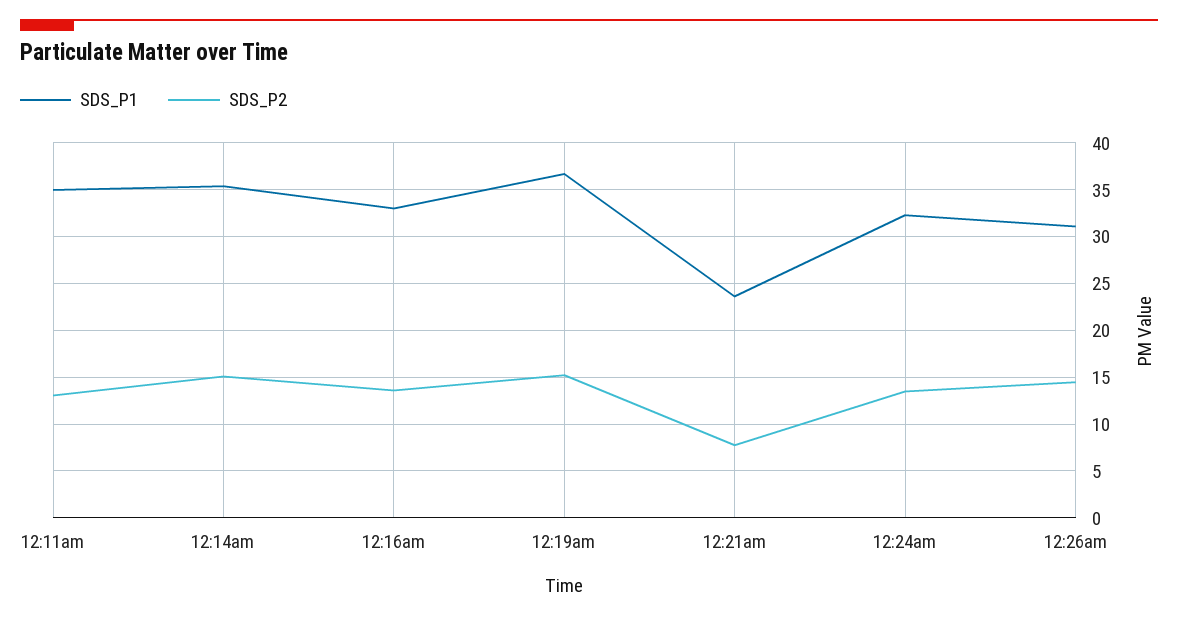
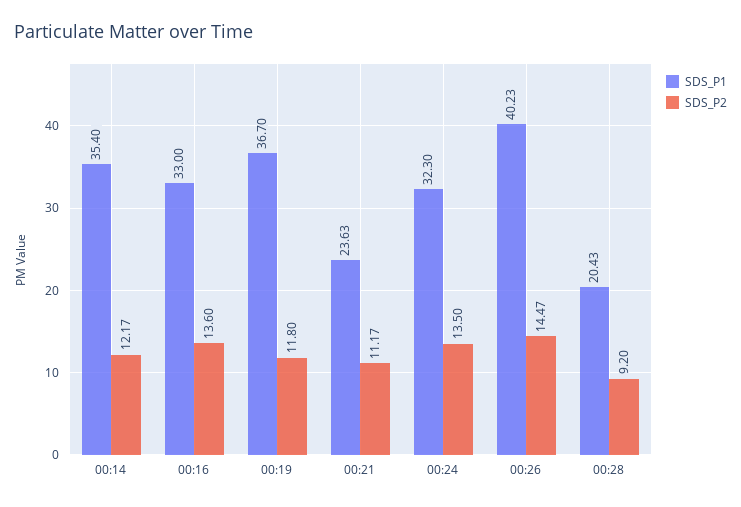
SDS_P1, 12:11am: 35 -> none
SDS_P2, 12:11am: 13 -> none
SDS_P2, 12:14am: 15 -> 12.17
SDS_P2, 12:19am: 15 -> 11.8
SDS_P2, 12:21am: 8 -> 11.17
SDS_P1, 12:26am: 31 -> 40.23
SDS_P1, 00:28: none -> 20.43
SDS_P2, 00:28: none -> 9.2

